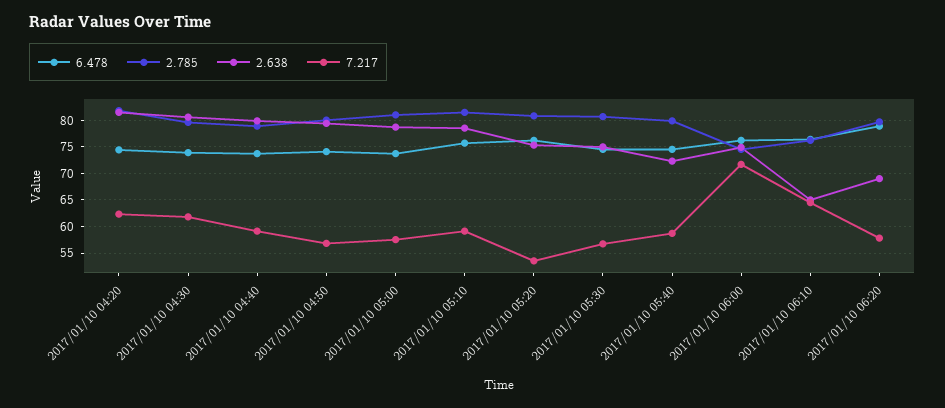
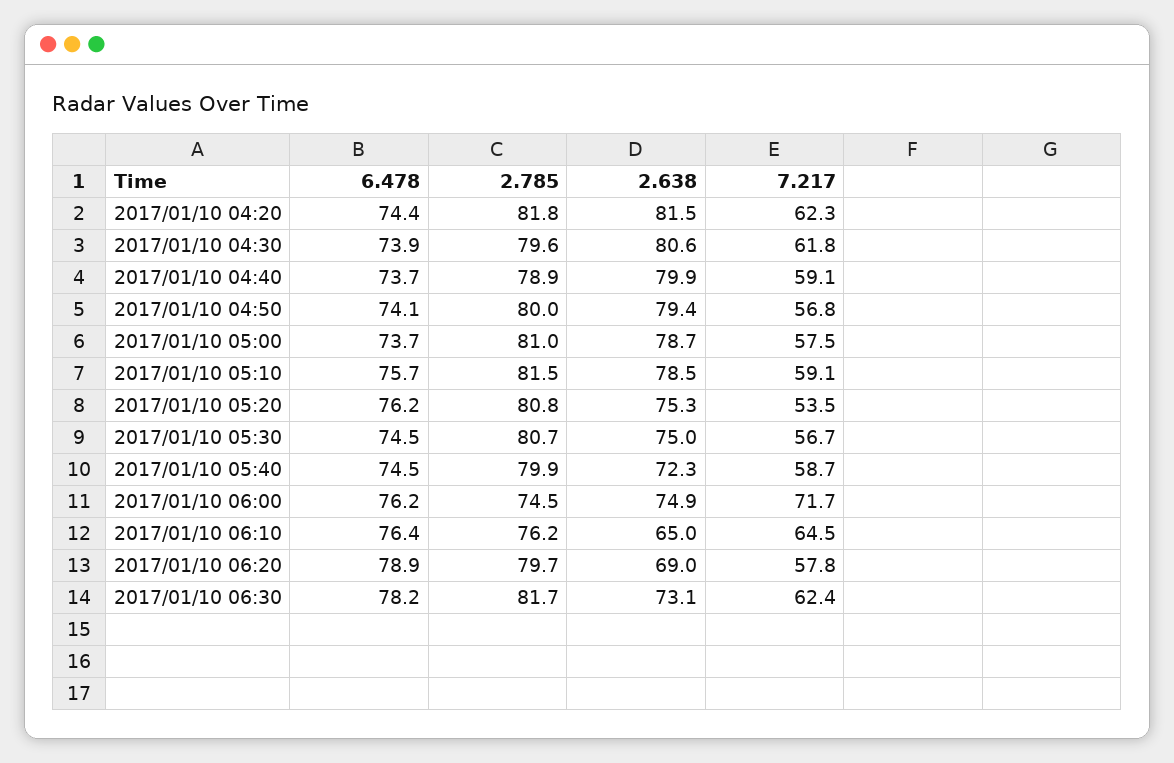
6.478, 2017/01/10 06:30: none -> 78.2
2.785, 2017/01/10 06:30: none -> 81.7
2.638, 2017/01/10 06:30: none -> 73.1
7.217, 2017/01/10 06:30: none -> 62.4

